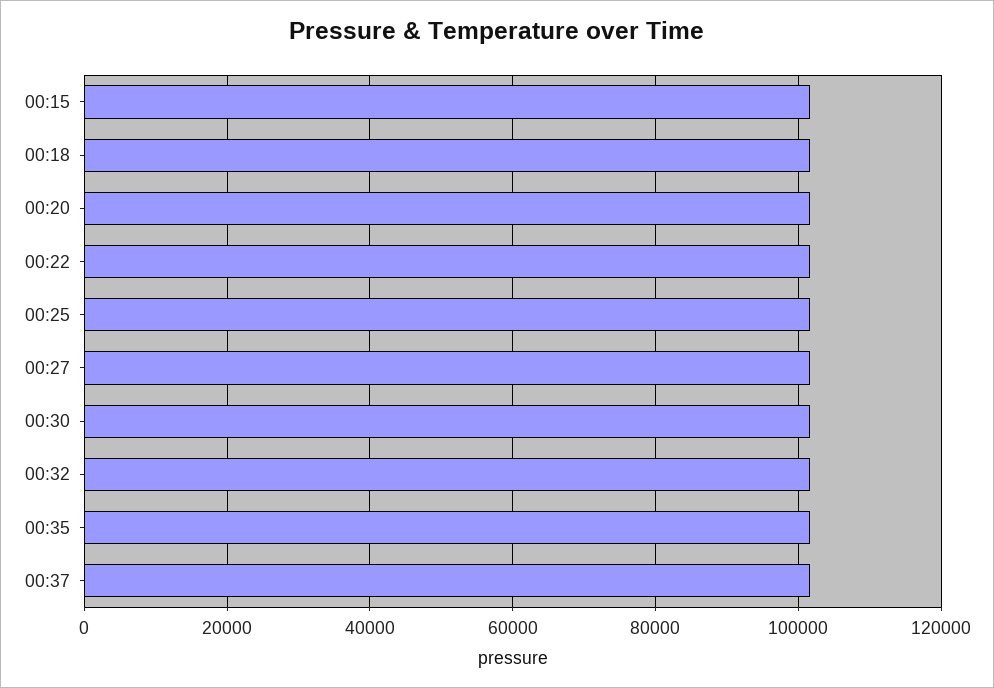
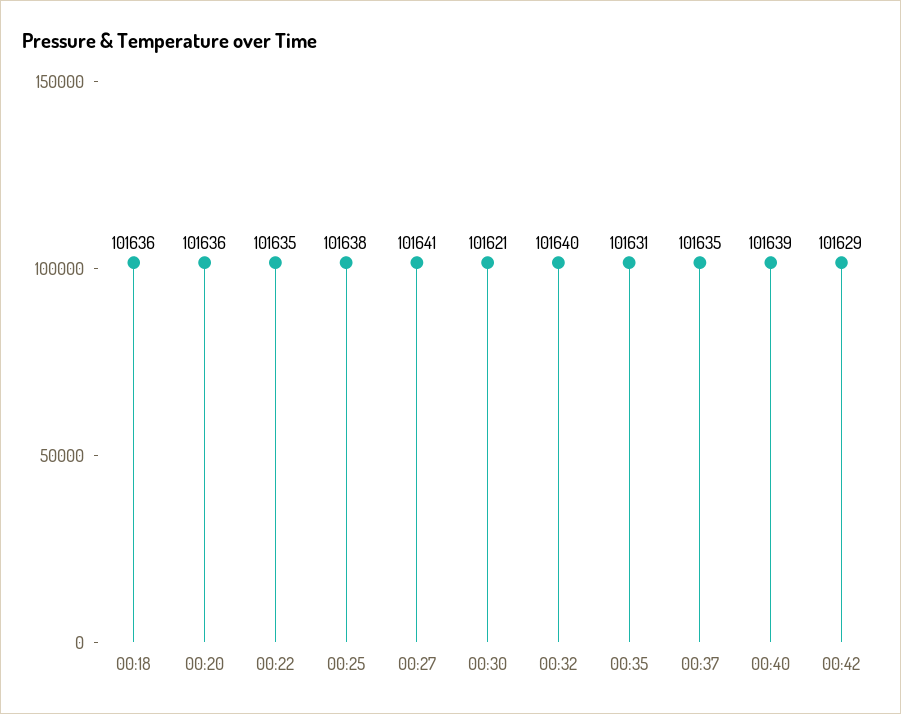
00:15: 102000 -> none
00:40: none -> 101639
00:42: none -> 101629

